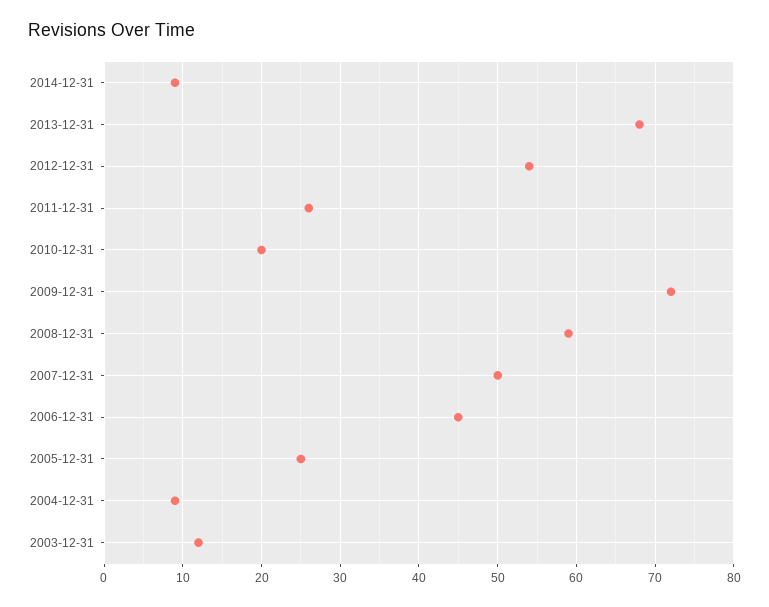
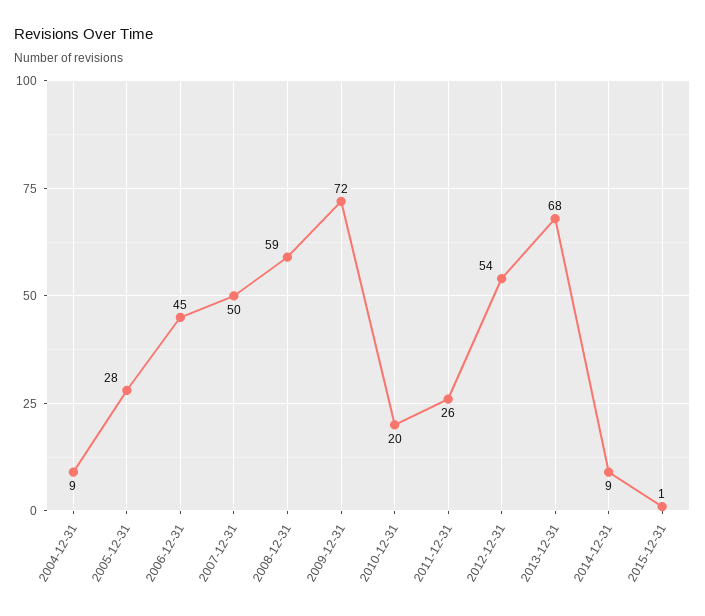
2005-12-31: 25 -> 28
2003-12-31: 12 -> none
2015-12-31: none -> 1

